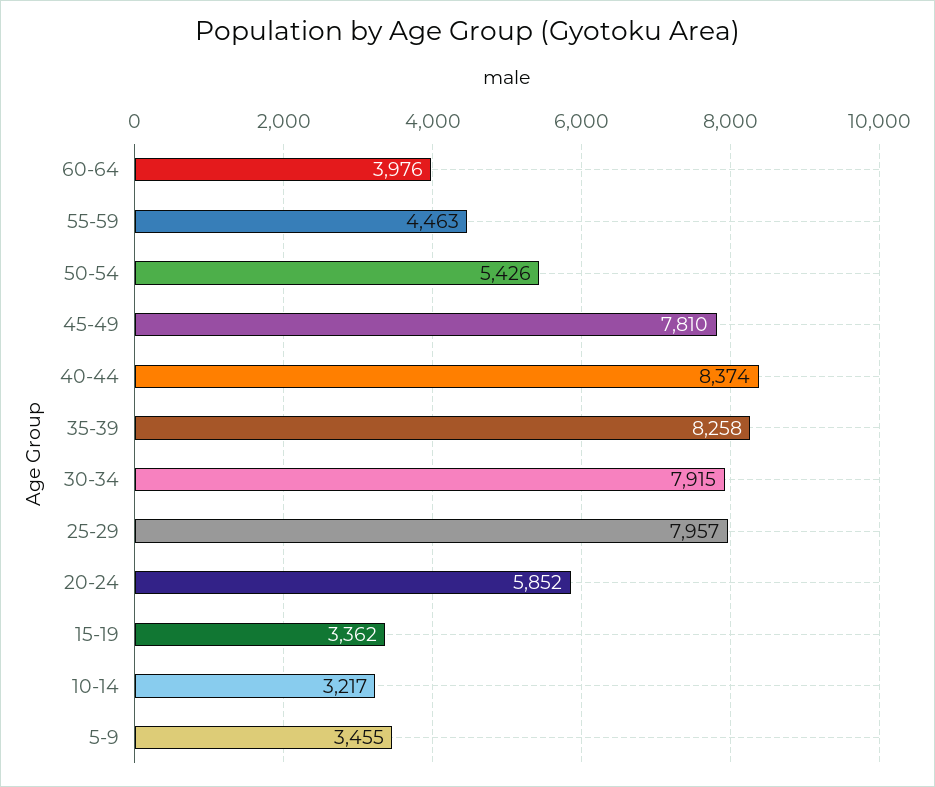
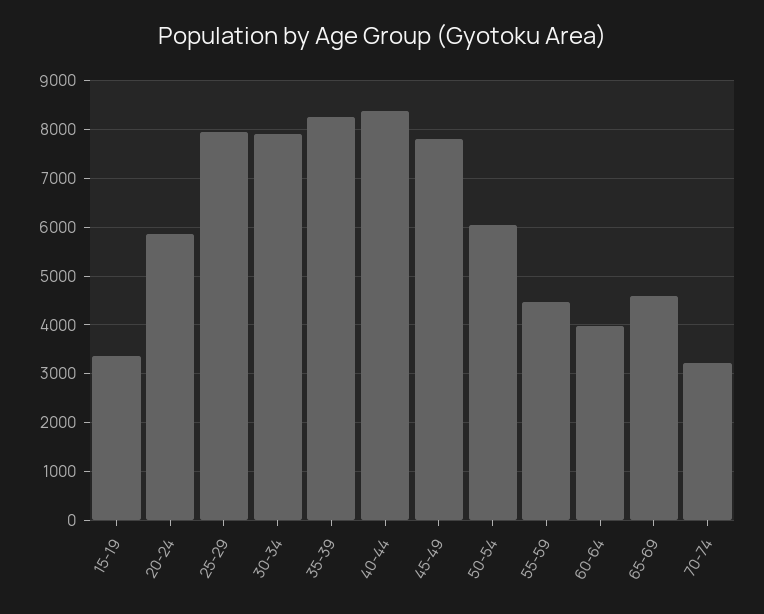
50-54: 5426 -> 6000
10-14: 3217 -> none
5-9: 3455 -> none
65-69: none -> 4600
70-74: none -> 3200

